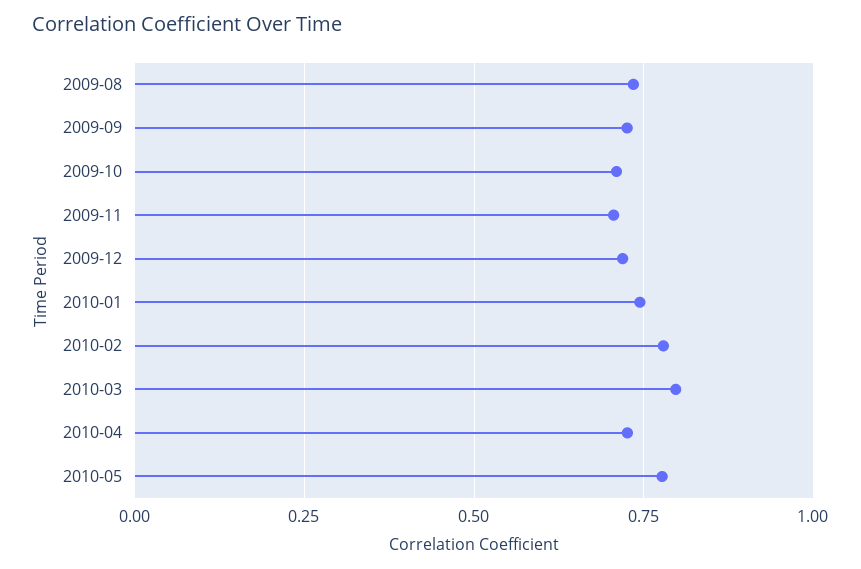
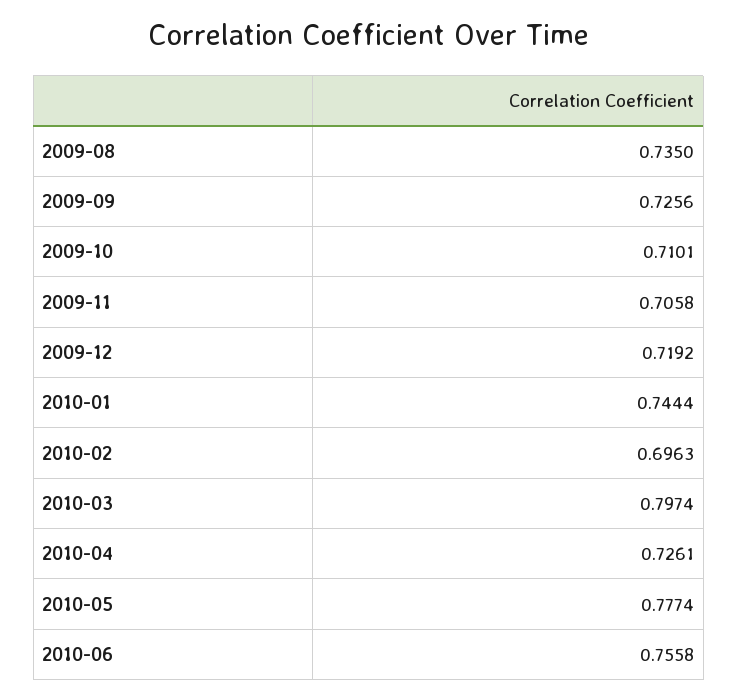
2010-02: 0.775 -> 0.6963
2010-06: none -> 0.7558

